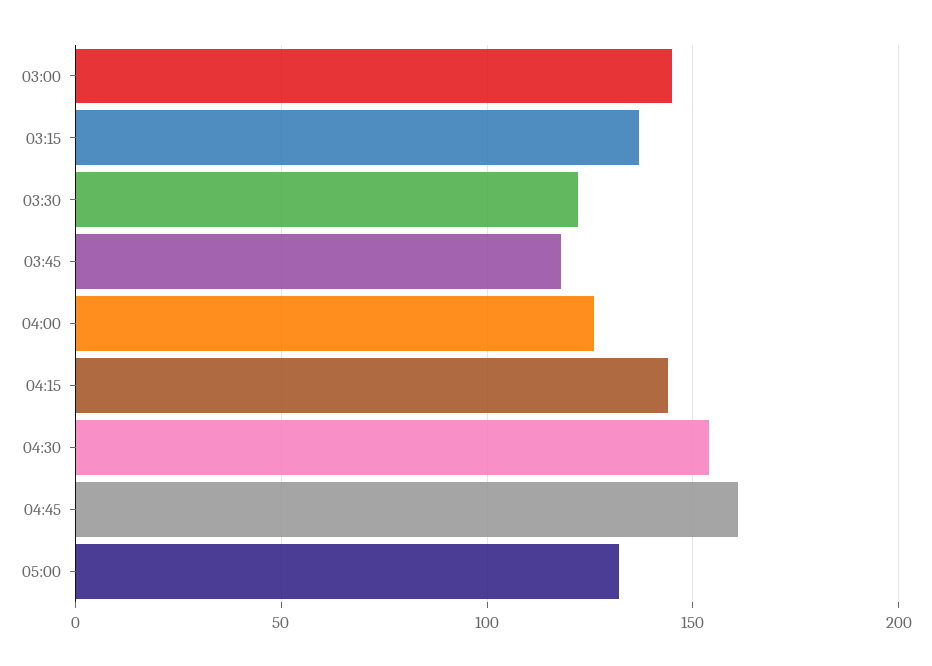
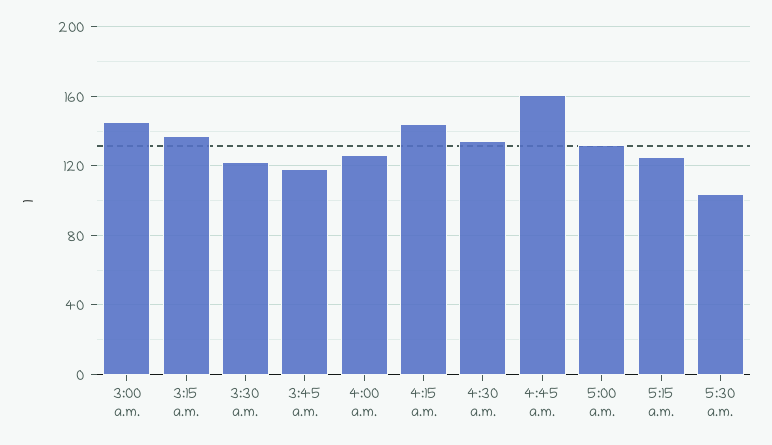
04:30: 155 -> 135
5:15 a.m.: none -> 125
5:30 a.m.: none -> 105

